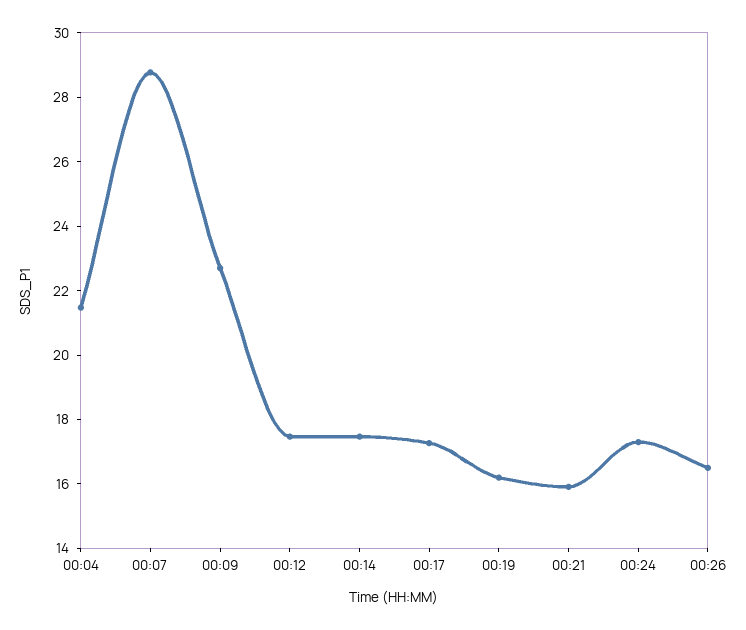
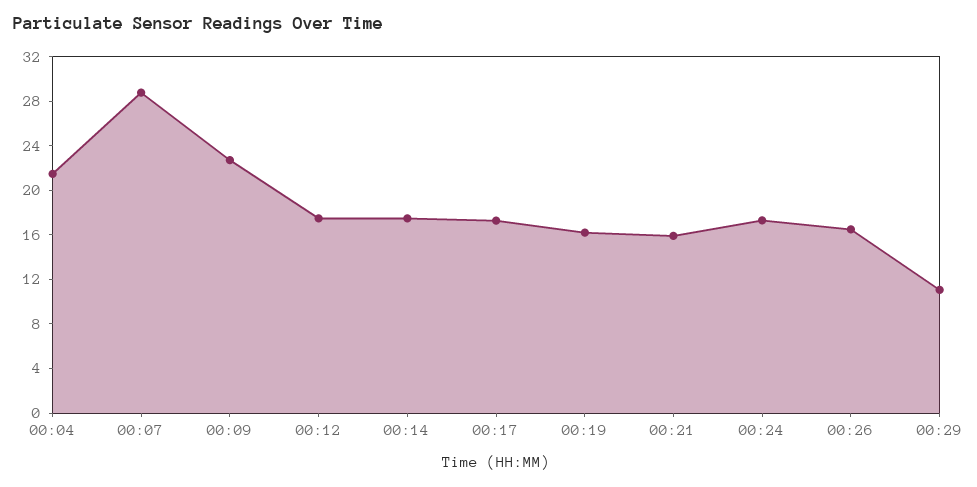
00:29: none -> 11

